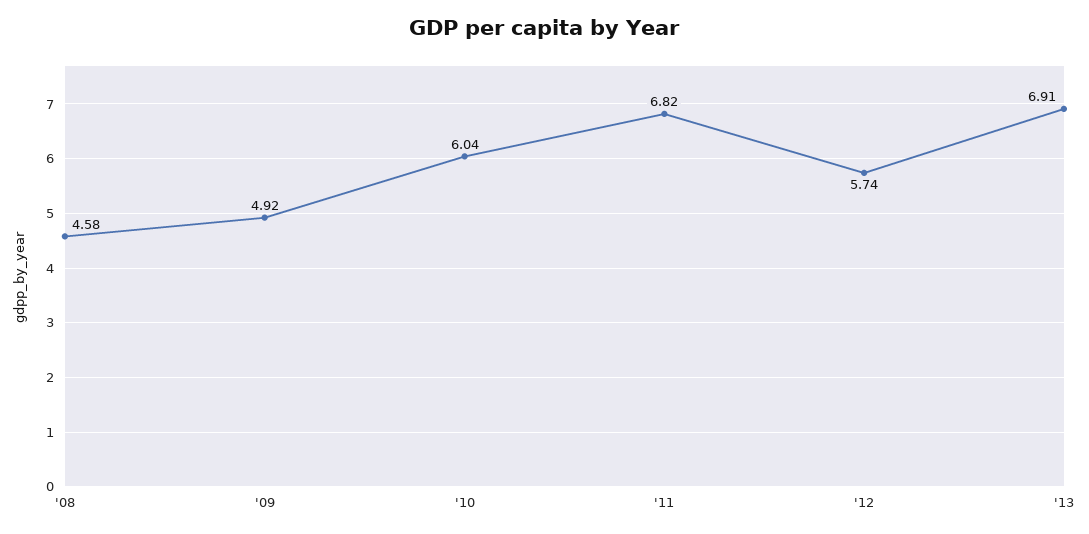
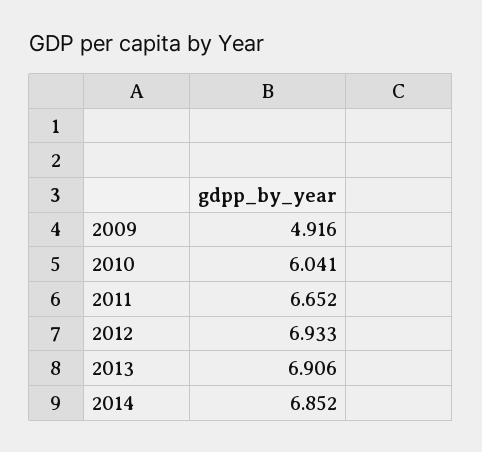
'08: 4.58 -> none
'11: 6.82 -> 6.652
'12: 5.74 -> 6.933
2014: none -> 6.852

